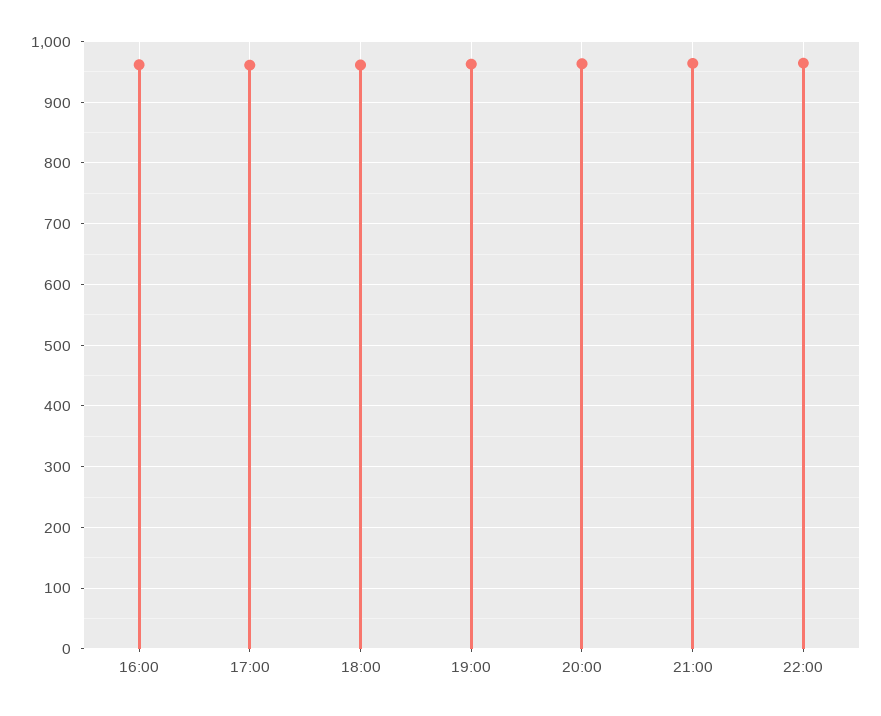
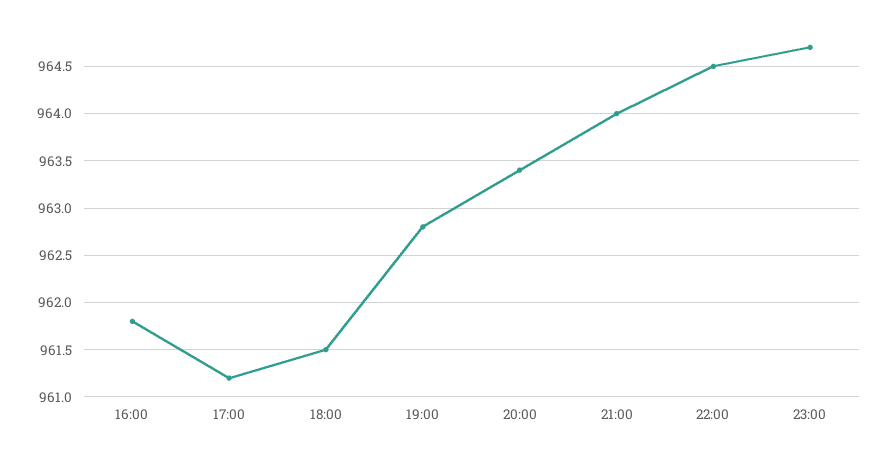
23:00: none -> 964.7

